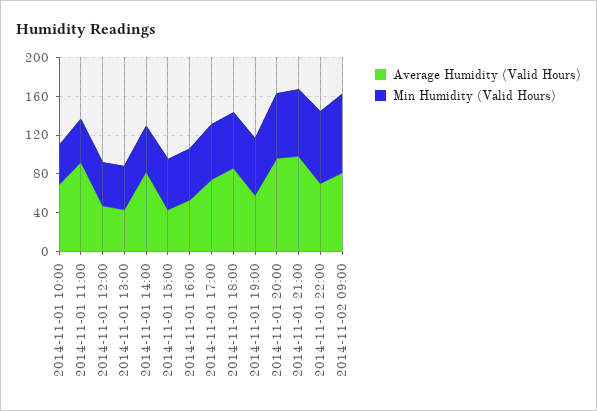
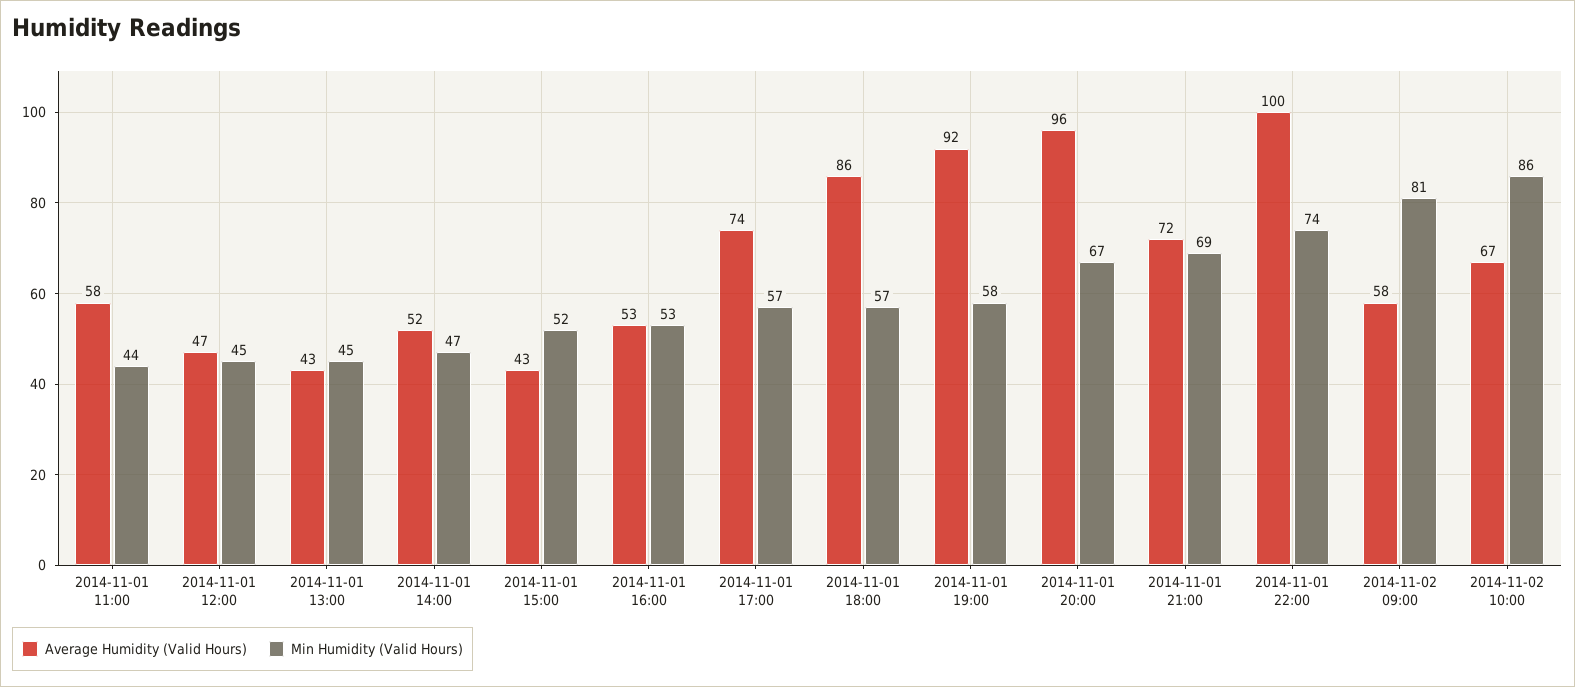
Average Humidity (Valid Hours), 2014-11-01 10:00: 70 -> none
Min Humidity (Valid Hours), 2014-11-01 10:00: 40 -> none
Average Humidity (Valid Hours), 2014-11-01 11:00: 90 -> 58
Average Humidity (Valid Hours), 2014-11-01 14:00: 80 -> 52
Average Humidity (Valid Hours), 2014-11-01 19:00: 60 -> 92
Average Humidity (Valid Hours), 2014-11-01 21:00: 100 -> 72
Average Humidity (Valid Hours), 2014-11-01 22:00: 70 -> 100
Average Humidity (Valid Hours), 2014-11-02 09:00: 80 -> 58
Average Humidity (Valid Hours), 2014-11-02 10:00: none -> 67
Min Humidity (Valid Hours), 2014-11-02 10:00: none -> 86

